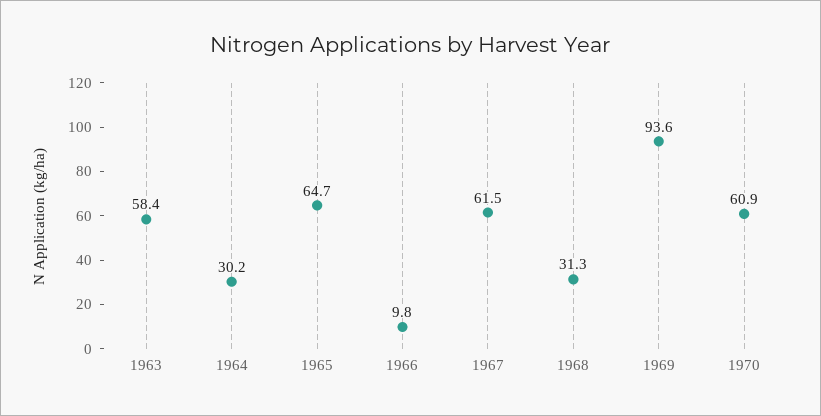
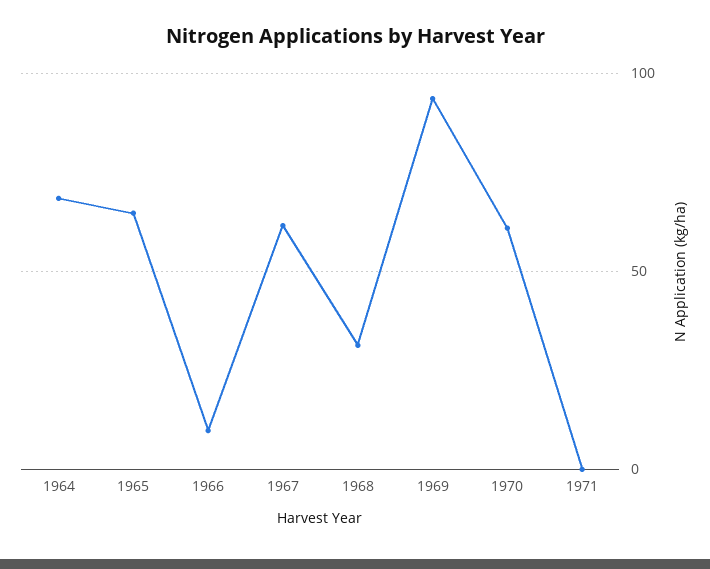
1963: 58.4 -> none
1964: 30.2 -> 70
1971: none -> 0

